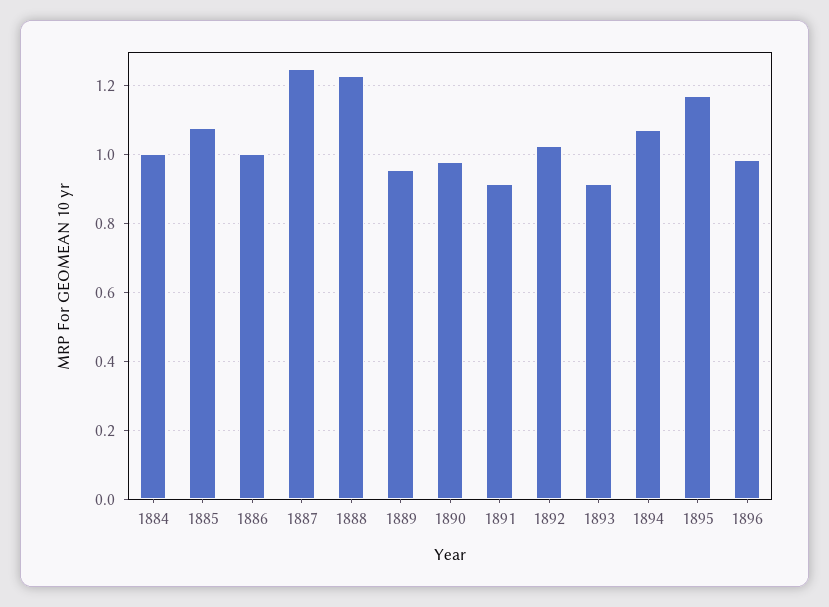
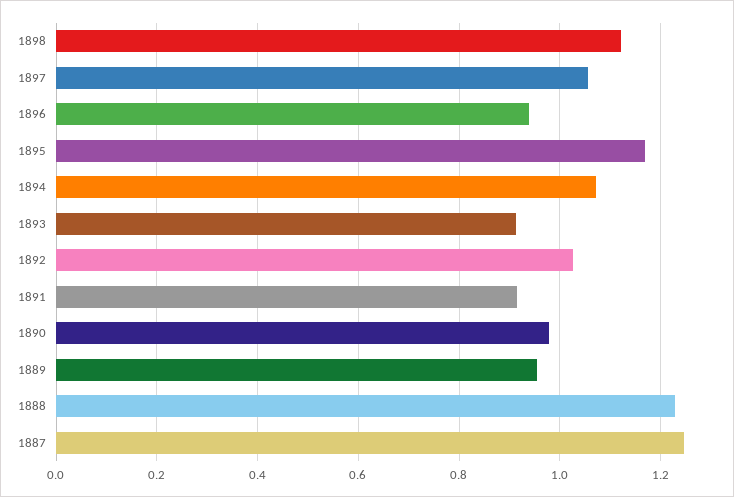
1884: 1 -> none
1885: 1.08 -> none
1886: 1 -> none
1896: 0.98 -> 0.94
1898: none -> 1.12
1897: none -> 1.06

